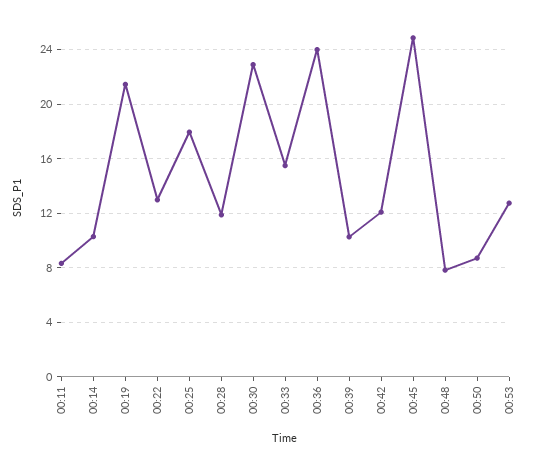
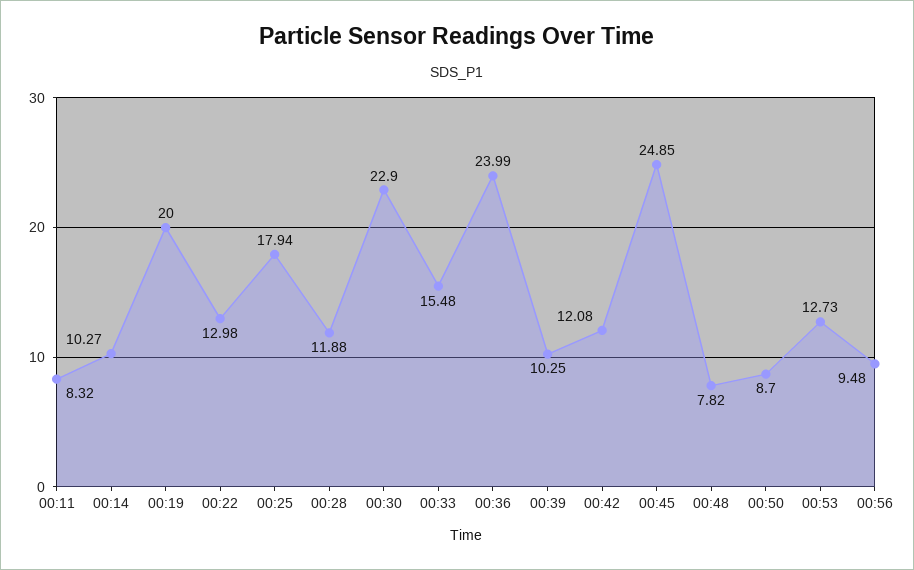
00:19: 21.5 -> 20
00:56: none -> 9.48

